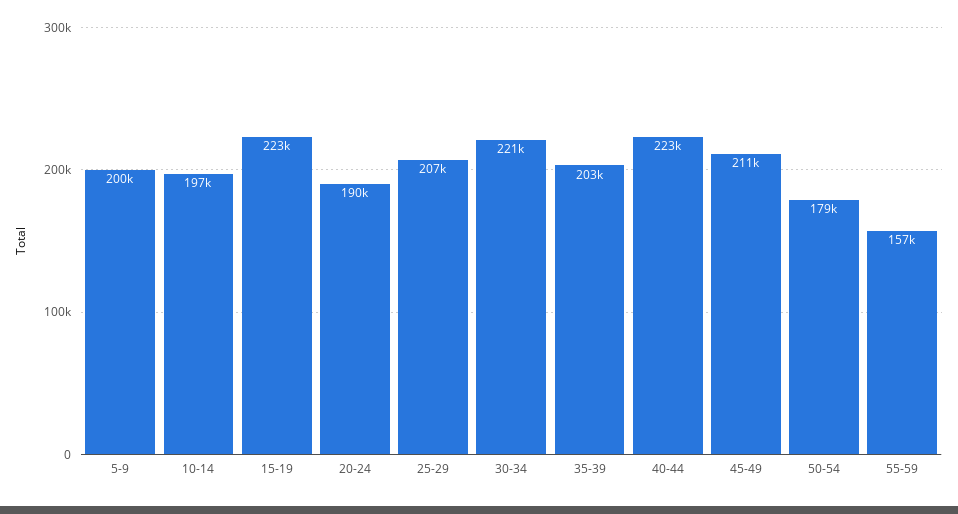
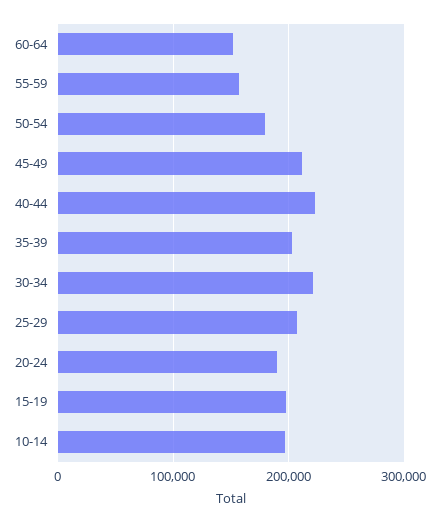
5-9: 200000 -> none
15-19: 223000 -> 200000
60-64: none -> 150000

